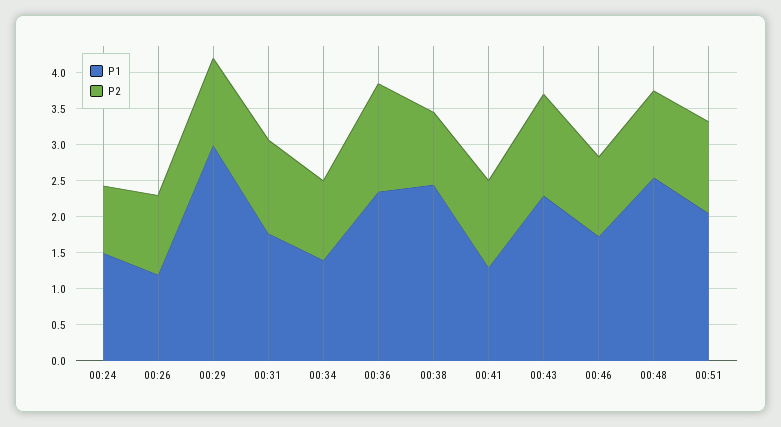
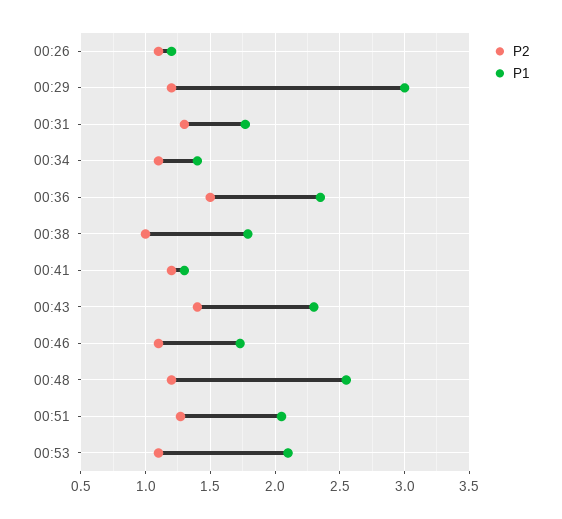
P1, 00:24: 1.5 -> none
P2, 00:24: 1 -> none
P1, 00:38: 2.5 -> 1.8
P2, 00:53: none -> 1.1
P1, 00:53: none -> 2.1

